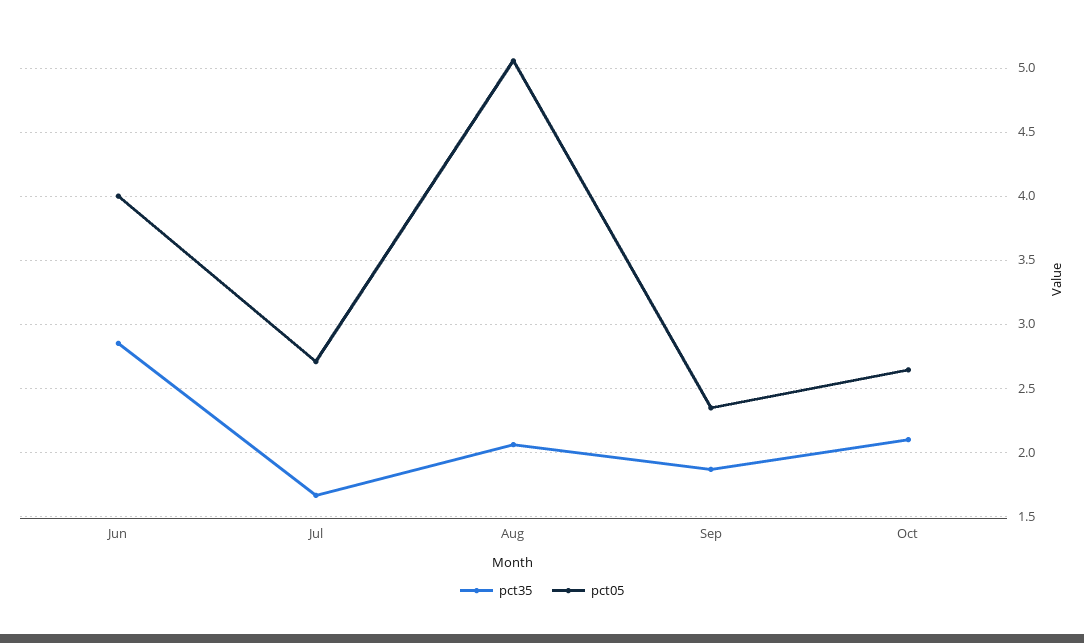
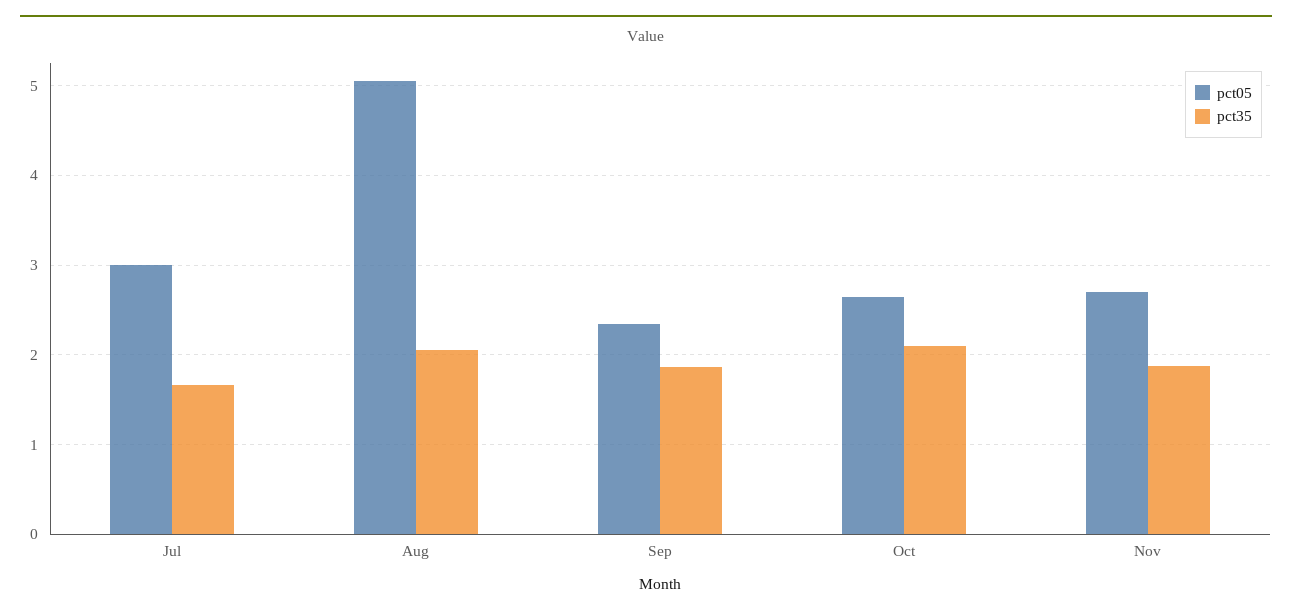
pct35, Jun: 2.85 -> none
pct05, Jun: 4 -> none
pct05, Jul: 2.7 -> 3
pct05, Nov: none -> 2.7
pct35, Nov: none -> 1.9

